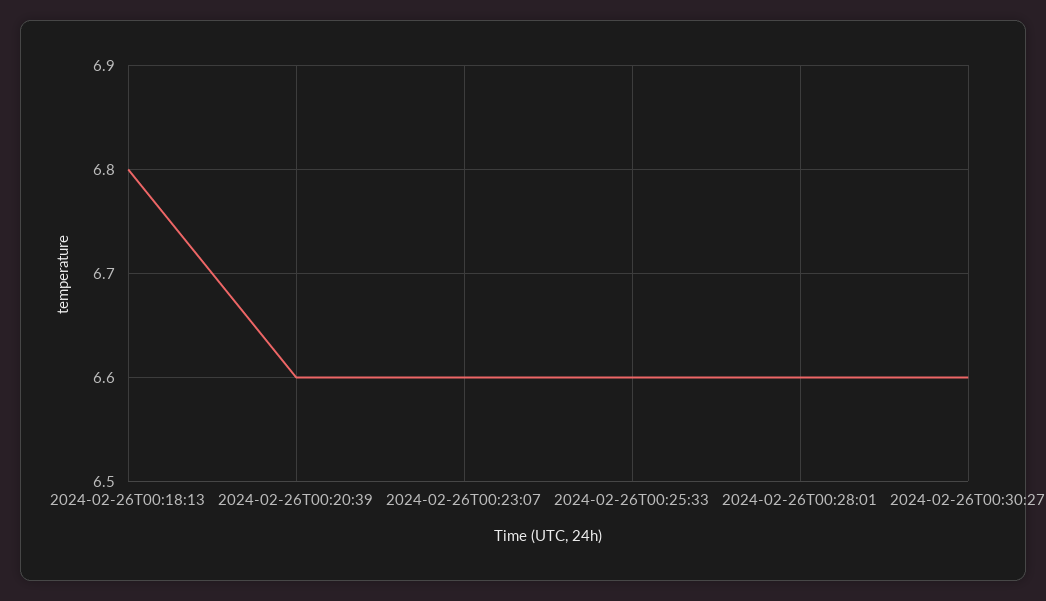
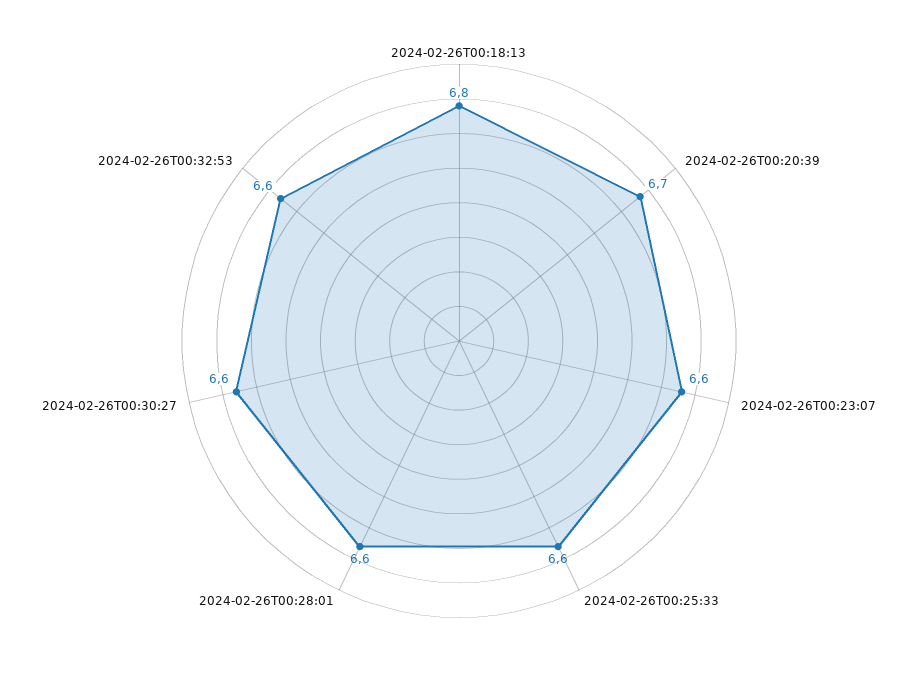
2024-02-26T00:20:39: 6.6 -> 6.7
2024-02-26T00:32:53: none -> 6.6

